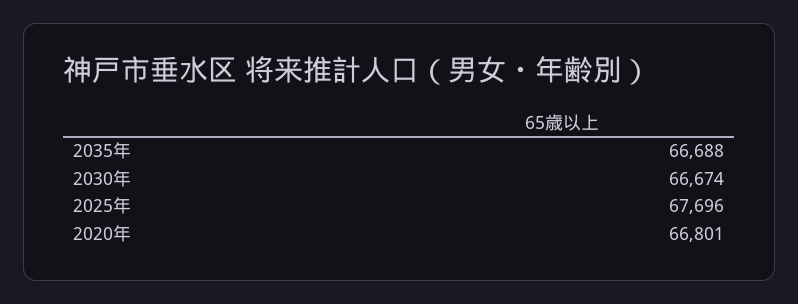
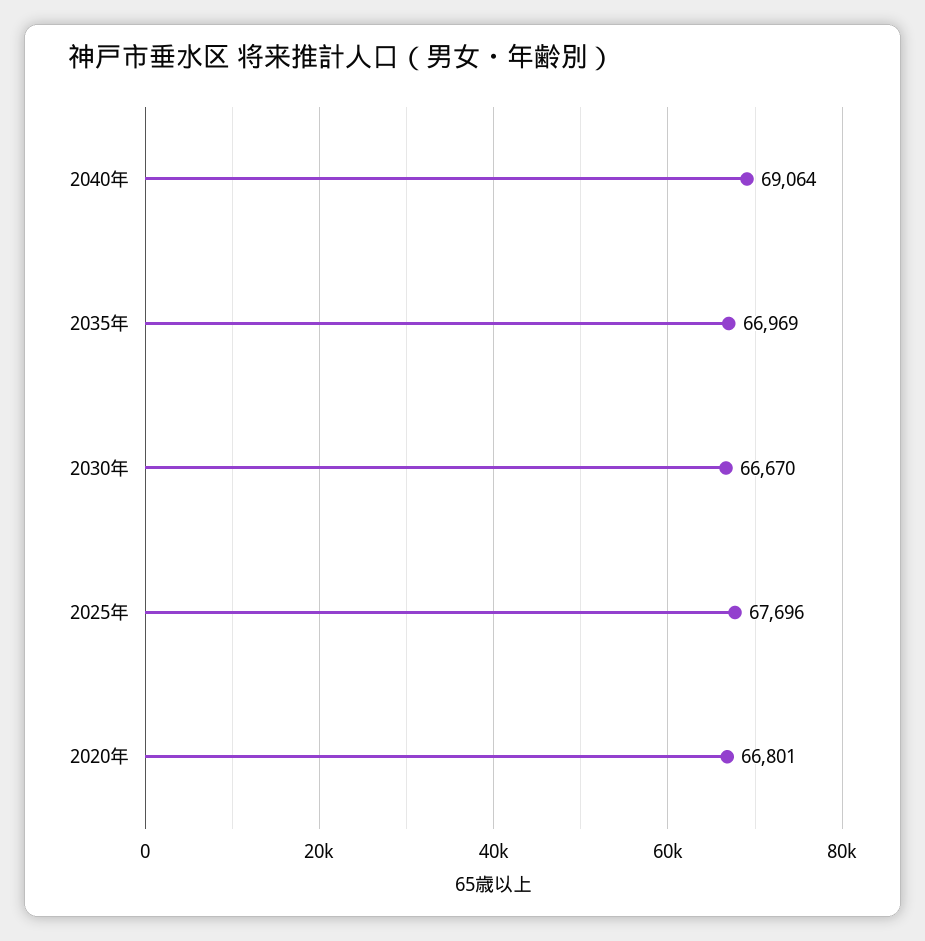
2035年: 66688 -> 66969
2030年: 66674 -> 66670
2040年: none -> 69064

